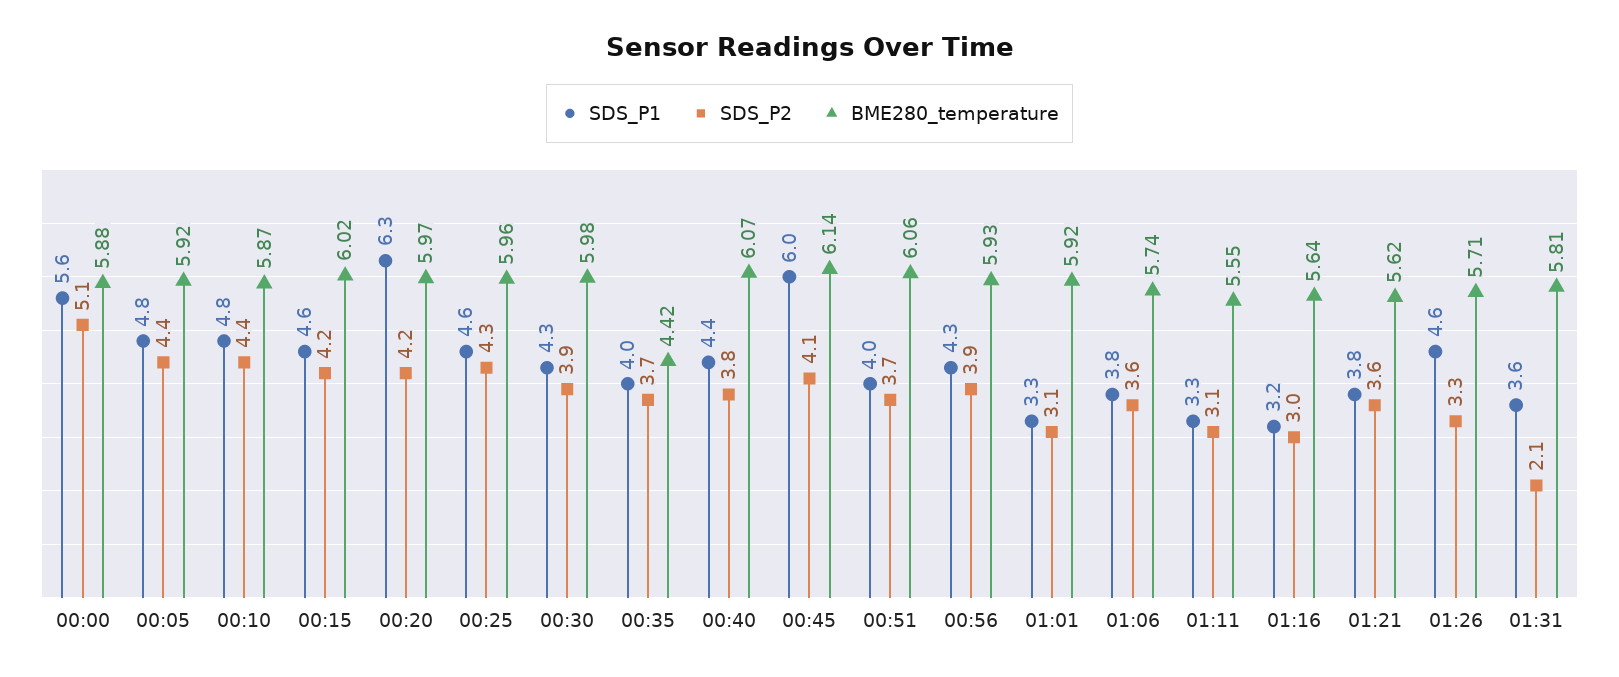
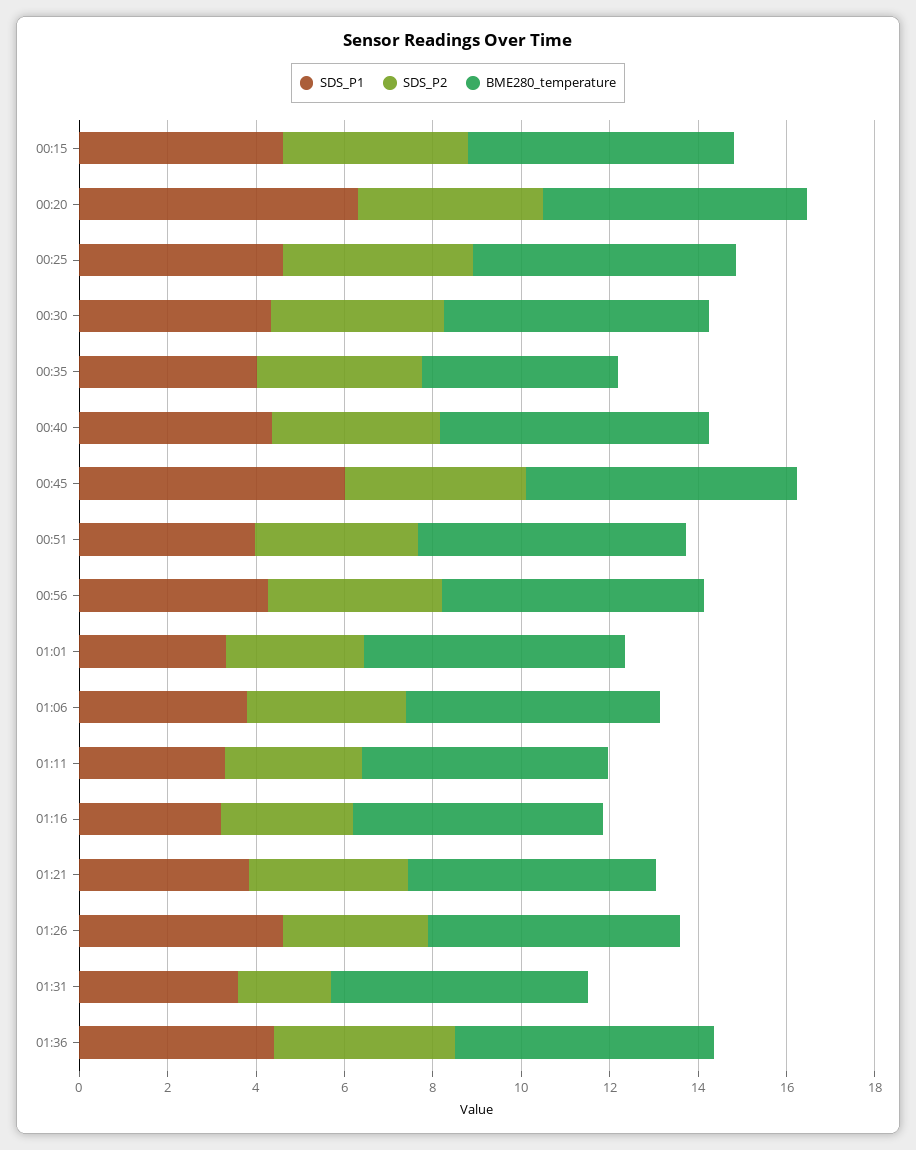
SDS_P1, 00:00: 5.6 -> none
SDS_P2, 00:00: 5.1 -> none
BME280_temperature, 00:00: 5.88 -> none
SDS_P1, 00:05: 4.8 -> none
SDS_P2, 00:05: 4.4 -> none
BME280_temperature, 00:05: 5.92 -> none
SDS_P1, 00:10: 4.8 -> none
SDS_P2, 00:10: 4.4 -> none
BME280_temperature, 00:10: 5.87 -> none
SDS_P1, 01:36: none -> 4.5
SDS_P2, 01:36: none -> 4
BME280_temperature, 01:36: none -> 6

